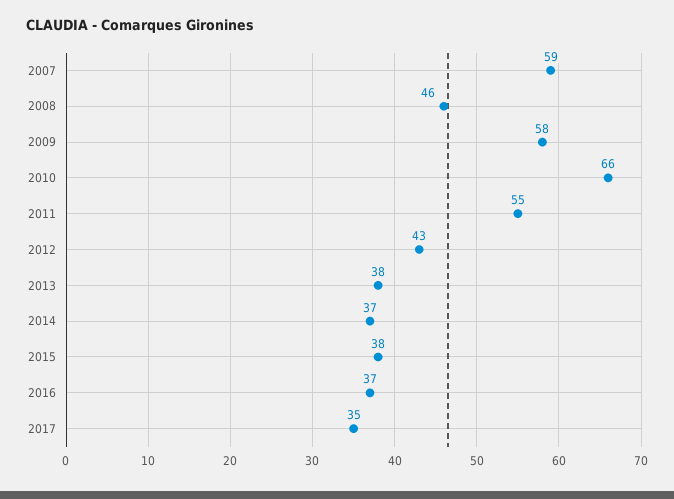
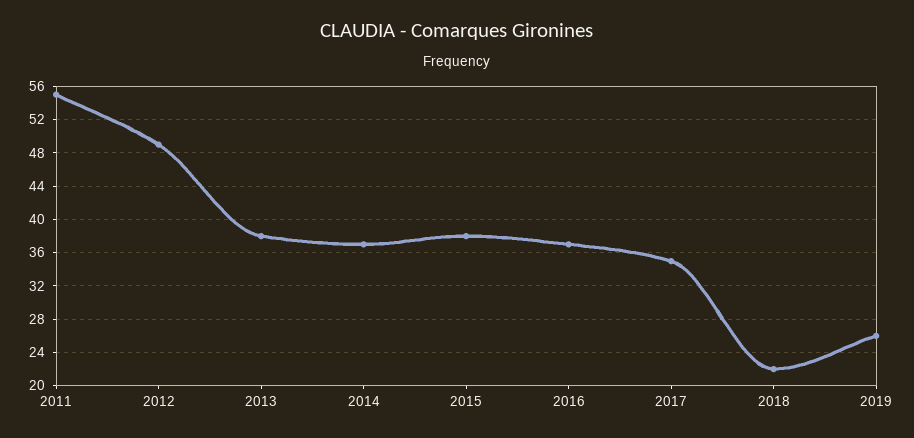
2007: 59 -> none
2008: 46 -> none
2009: 58 -> none
2010: 66 -> none
2012: 43 -> 49
2018: none -> 22
2019: none -> 26

